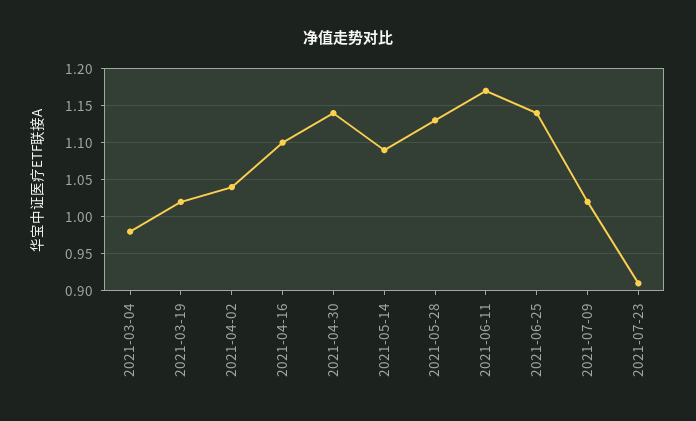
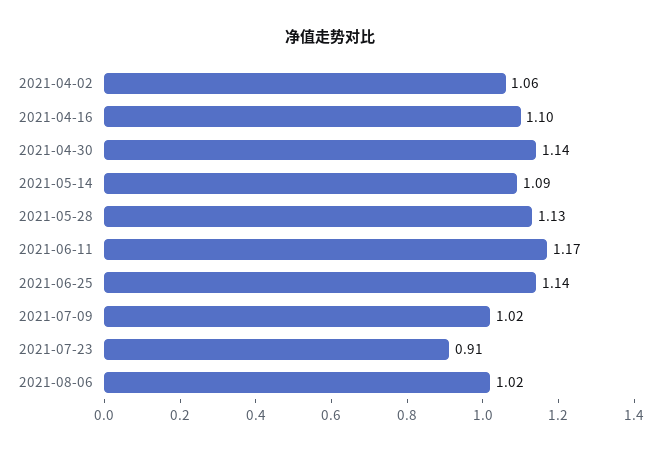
2021-03-04: 0.98 -> none
2021-03-19: 1.02 -> none
2021-04-02: 1.04 -> 1.06
2021-08-06: none -> 1.02

